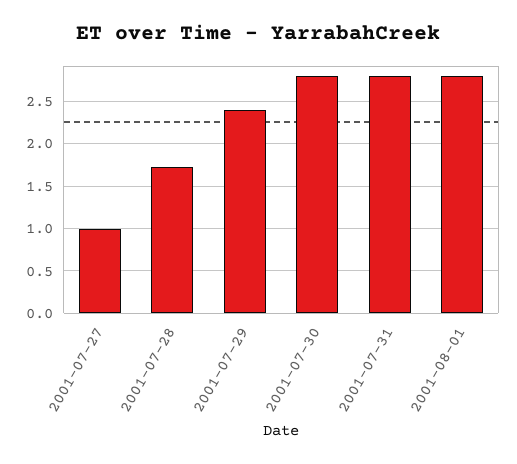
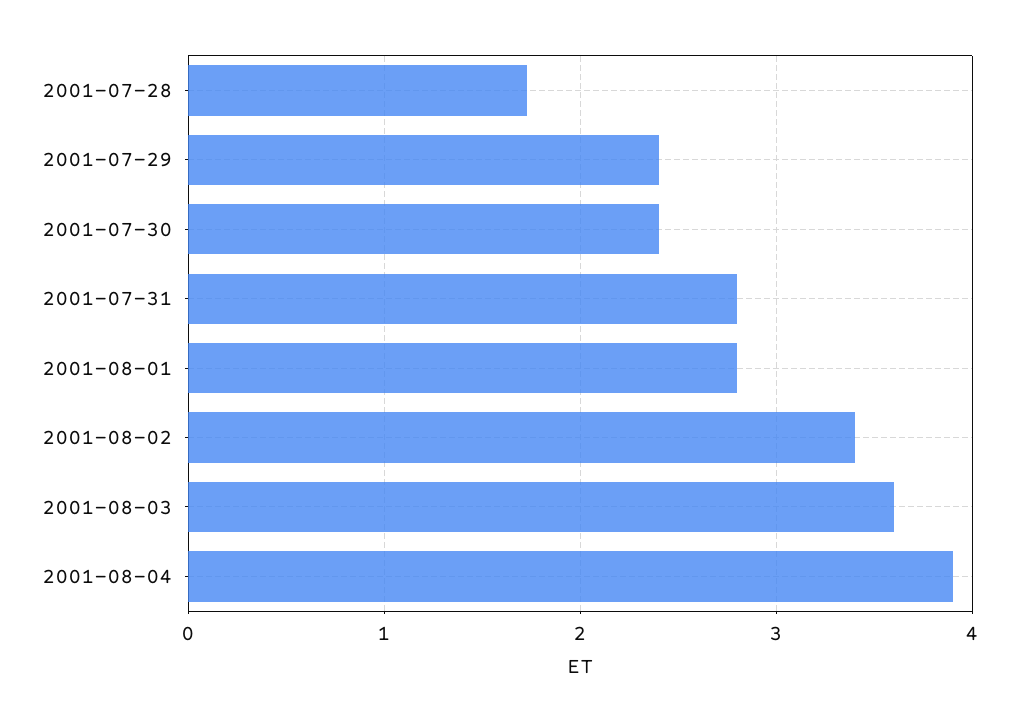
2001-07-27: 1 -> none
2001-07-30: 2.8 -> 2.4
2001-08-02: none -> 3.4
2001-08-03: none -> 3.6
2001-08-04: none -> 3.9

